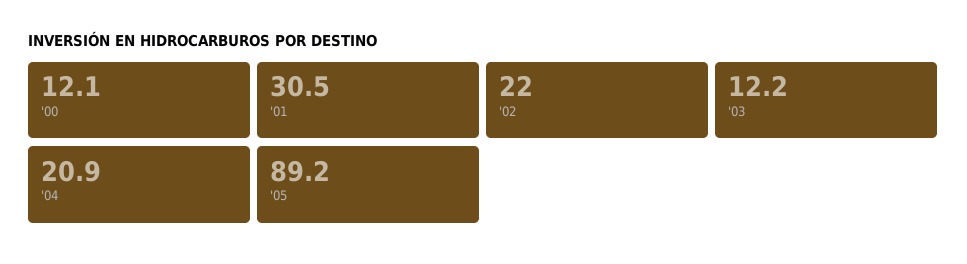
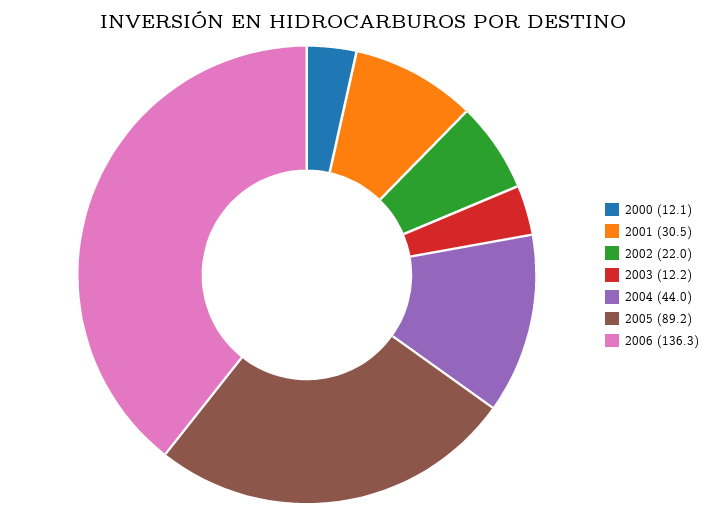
'04: 20.9 -> 44
2006: none -> 136.3

